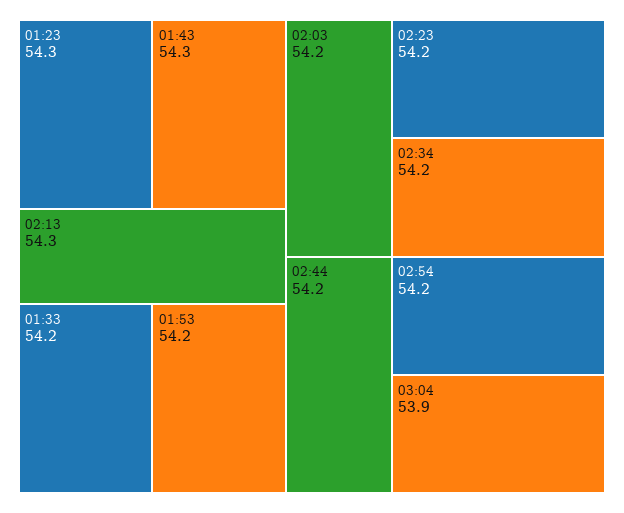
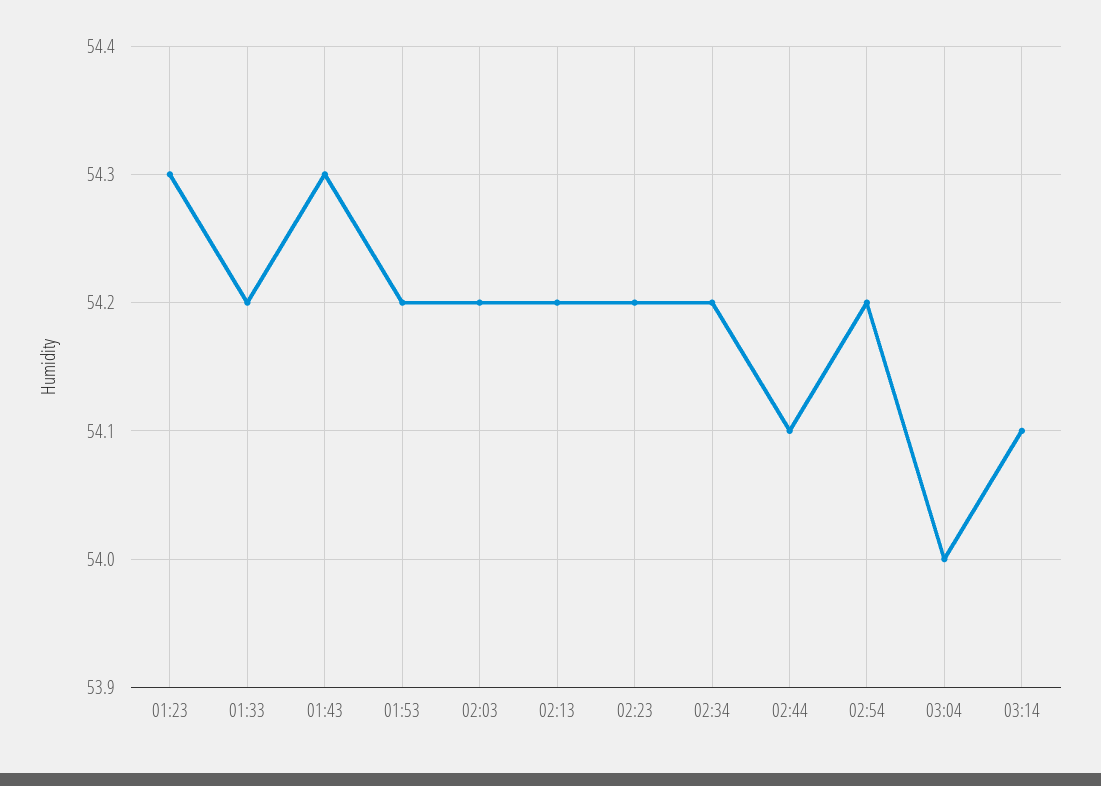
02:13: 54.3 -> 54.2
02:44: 54.2 -> 54.1
03:04: 53.9 -> 54
03:14: none -> 54.1

